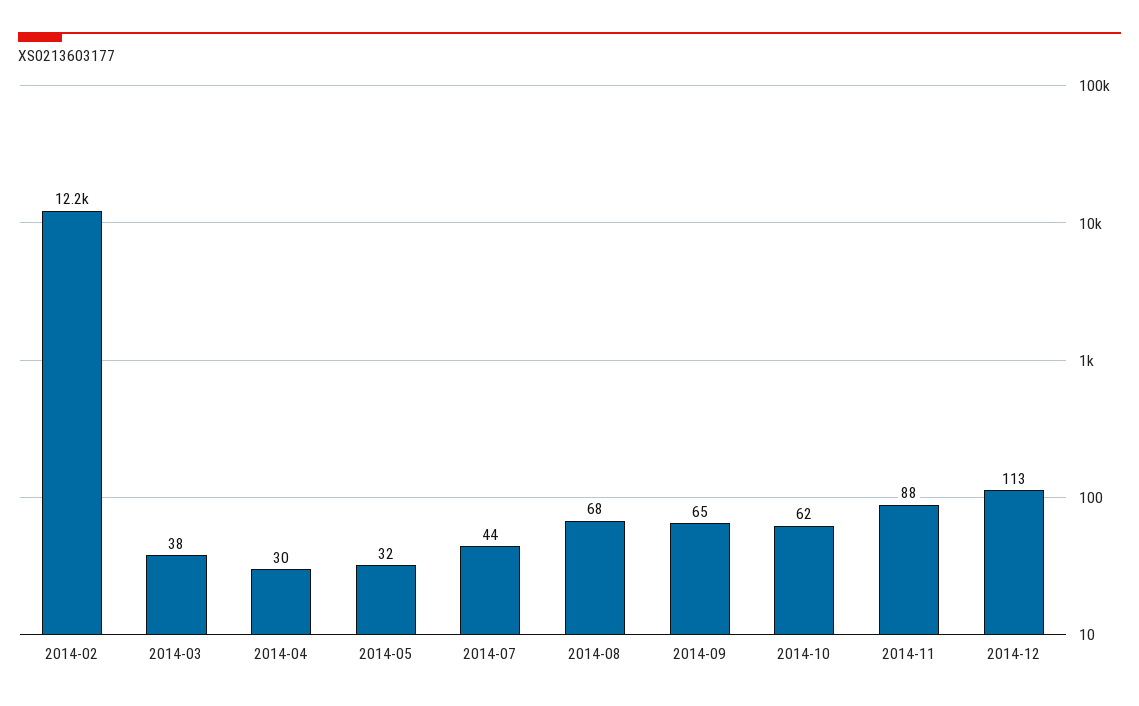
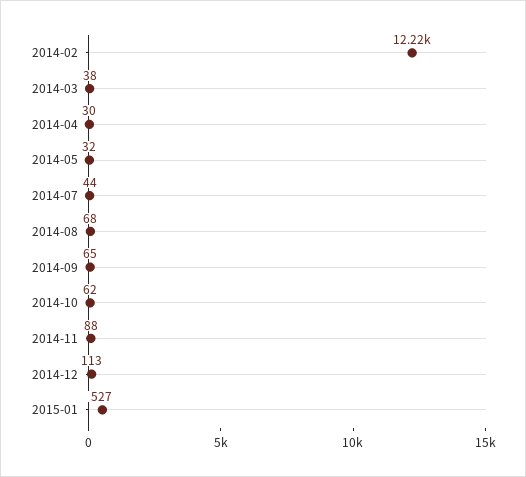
2015-01: none -> 527

